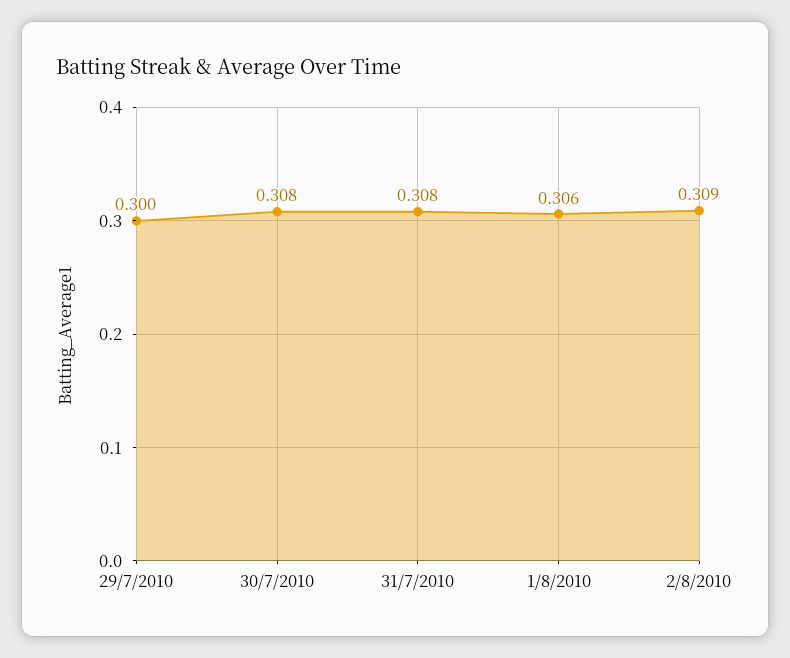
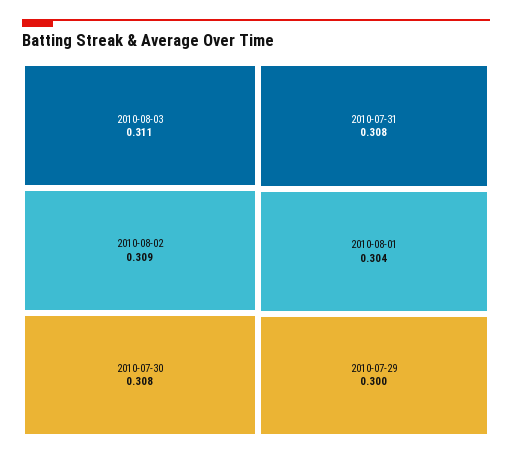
1/8/2010: 0.306 -> 0.304
2010-08-03: none -> 0.311

